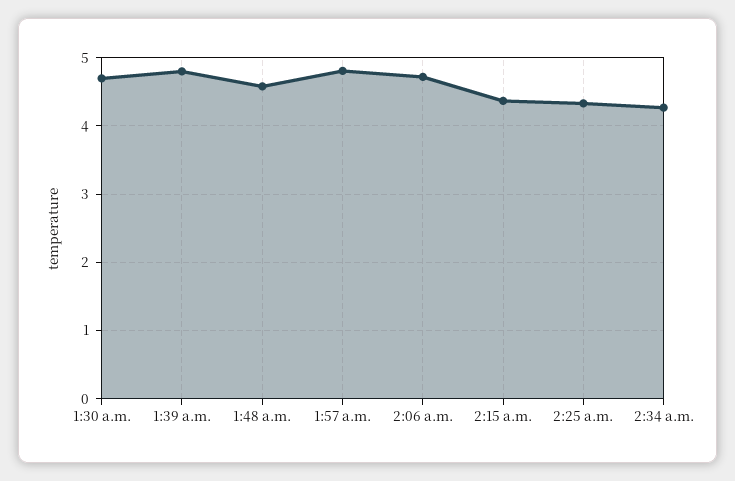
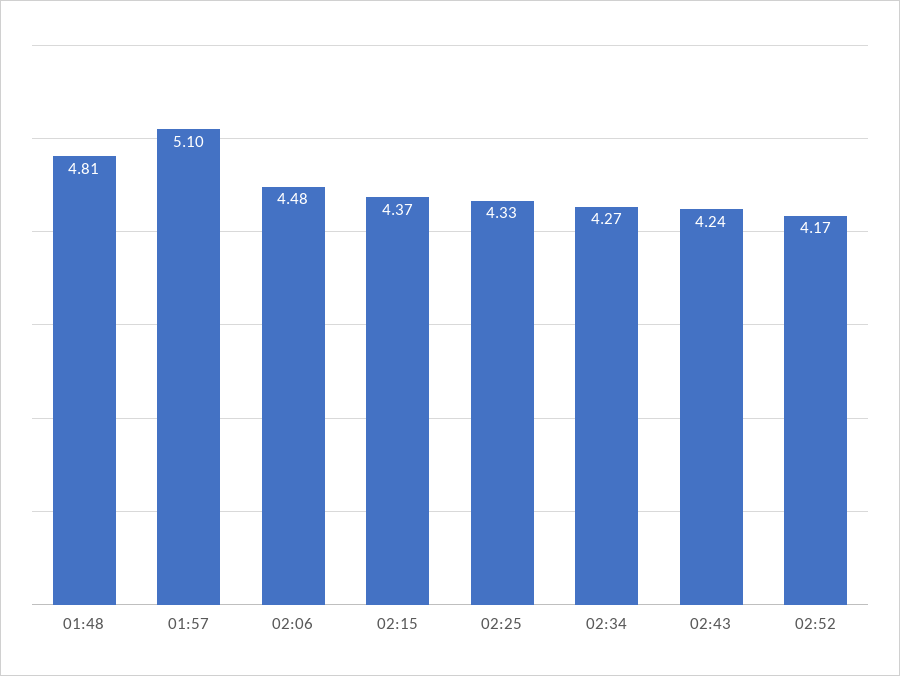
1:30 a.m.: 4.7 -> none
1:39 a.m.: 4.8 -> none
1:48 a.m.: 4.6 -> 4.81
1:57 a.m.: 4.8 -> 5.1
2:06 a.m.: 4.7 -> 4.48
02:43: none -> 4.24
02:52: none -> 4.17

